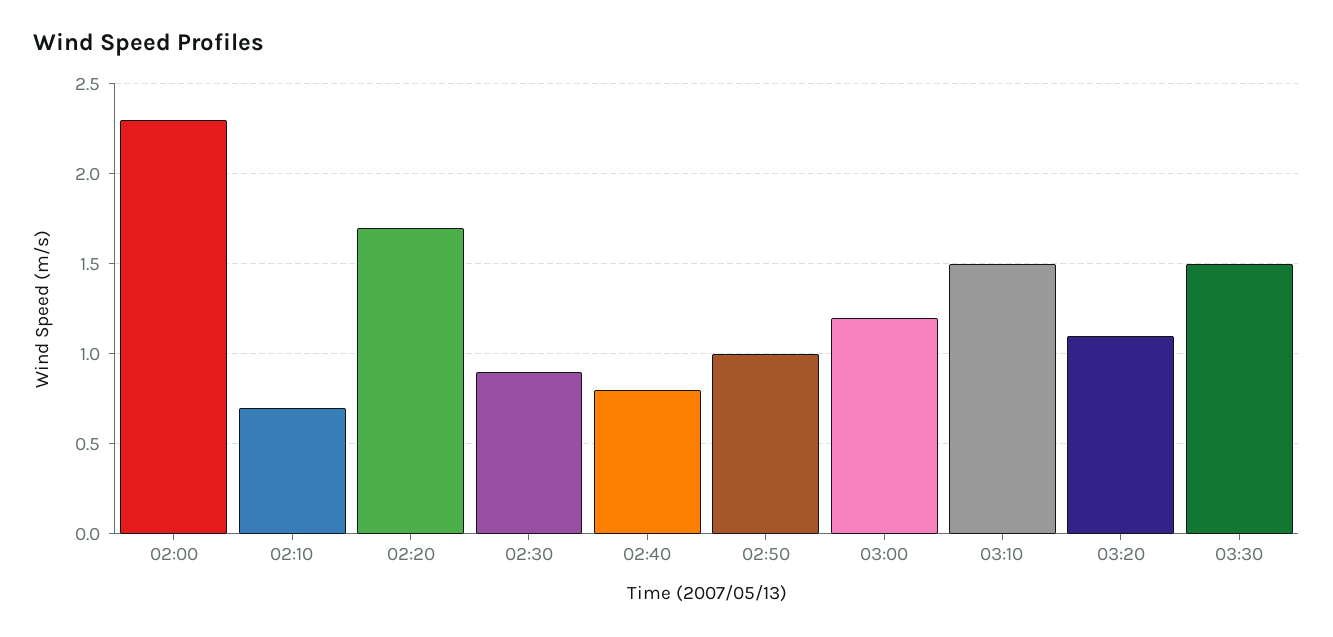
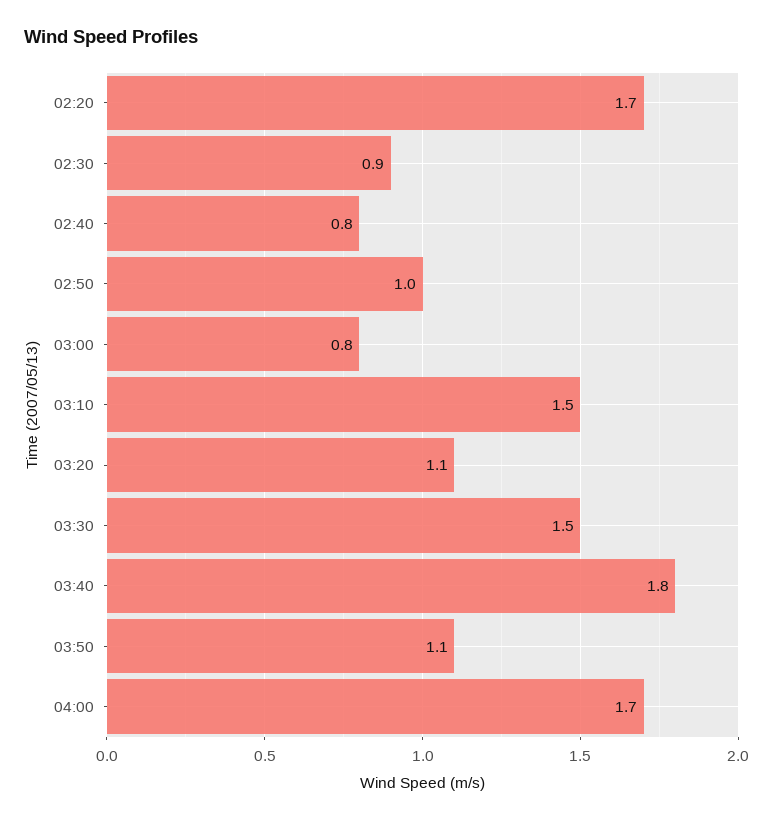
02:00: 2.3 -> none
02:10: 0.7 -> none
03:00: 1.2 -> 0.8
03:40: none -> 1.8
03:50: none -> 1.1
04:00: none -> 1.7

